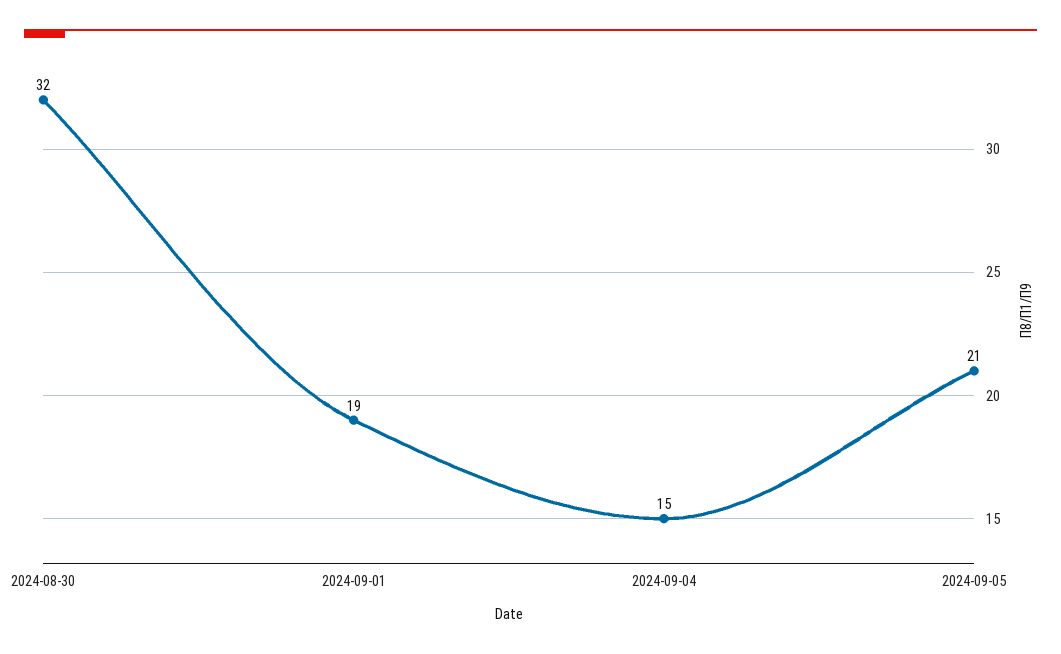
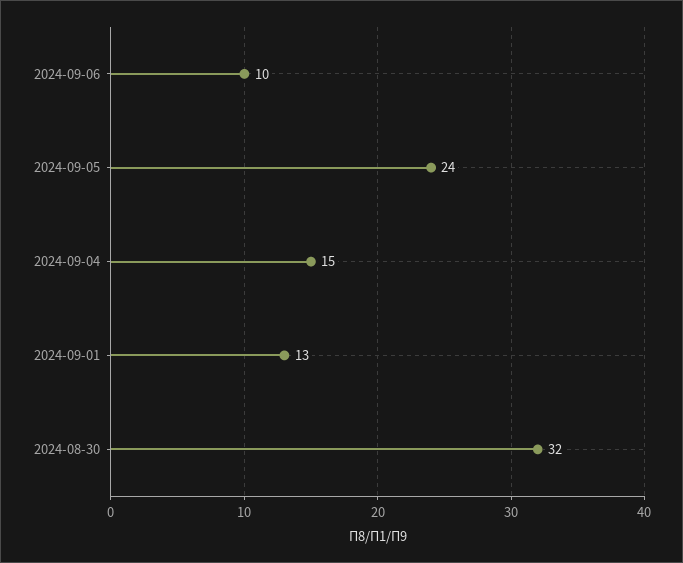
2024-09-01: 19 -> 13
2024-09-05: 21 -> 24
2024-09-06: none -> 10

